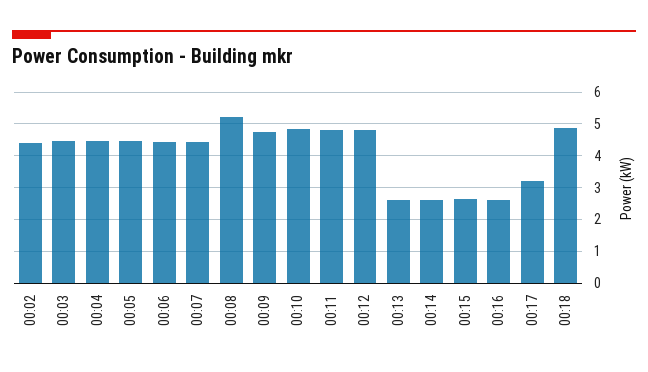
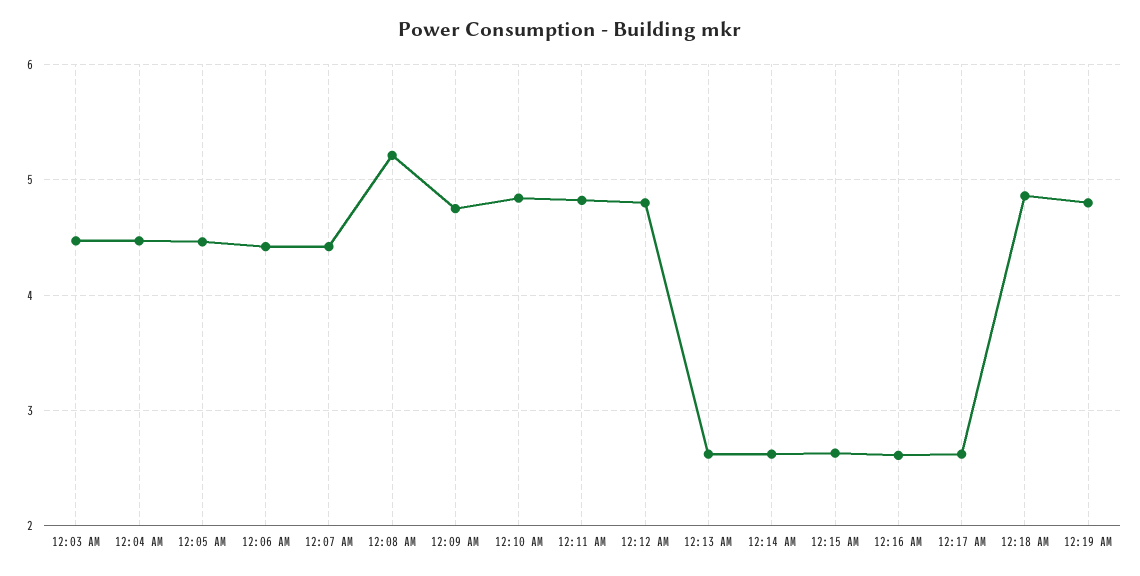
00:02: 4.4 -> none
00:17: 3.2 -> 2.6
12:19 AM: none -> 4.8

